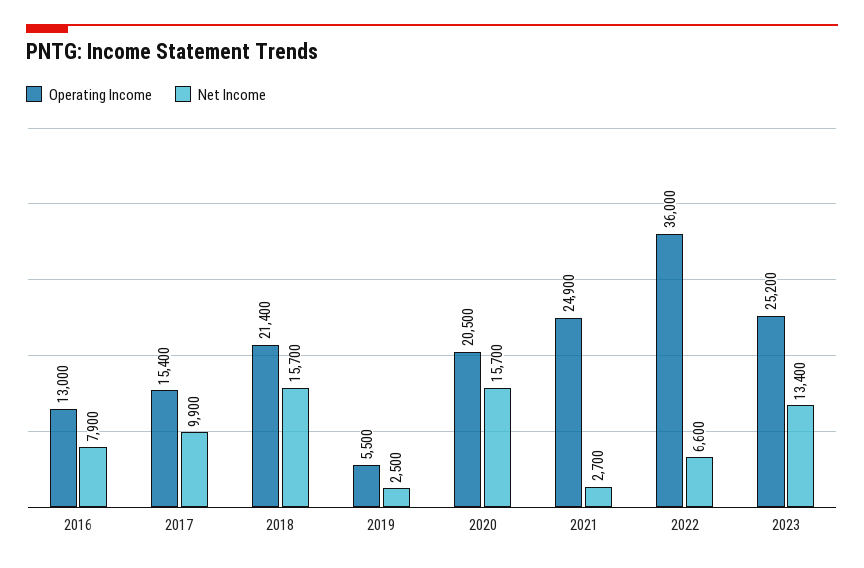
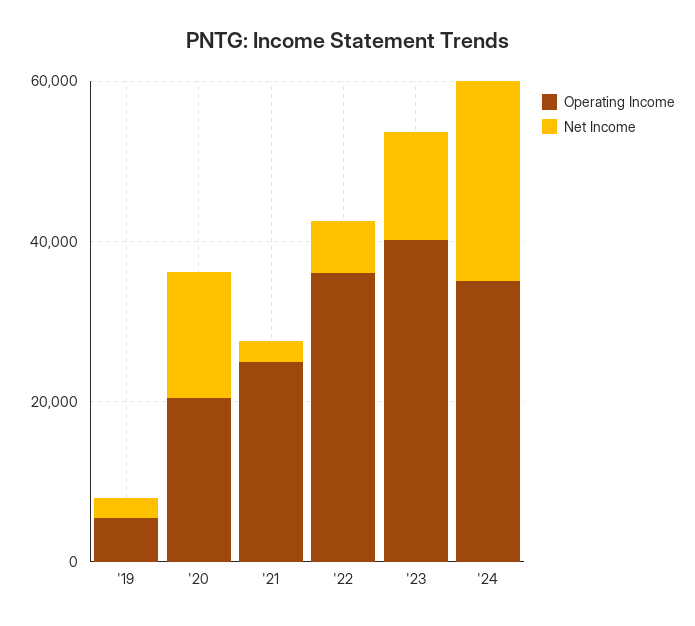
Operating Income, 2016: 13000 -> none
Net Income, 2016: 7900 -> none
Operating Income, 2017: 15400 -> none
Net Income, 2017: 9900 -> none
Operating Income, 2018: 21400 -> none
Net Income, 2018: 15700 -> none
Operating Income, 2023: 25200 -> 40000
Operating Income, '24: none -> 35000
Net Income, '24: none -> 25000

